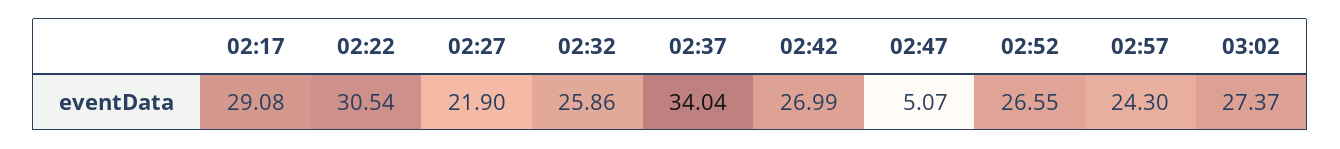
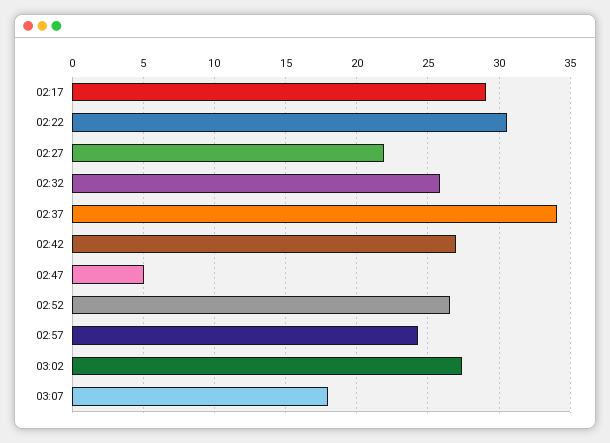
03:07: none -> 18

